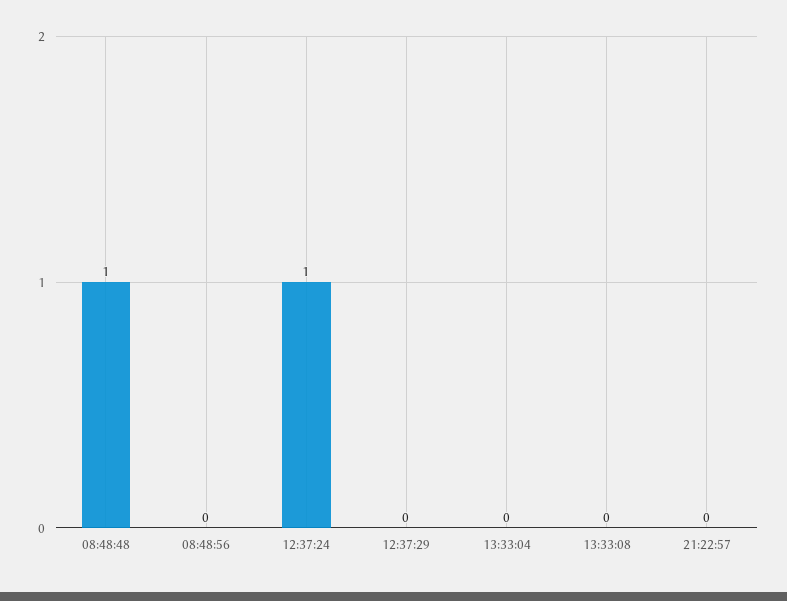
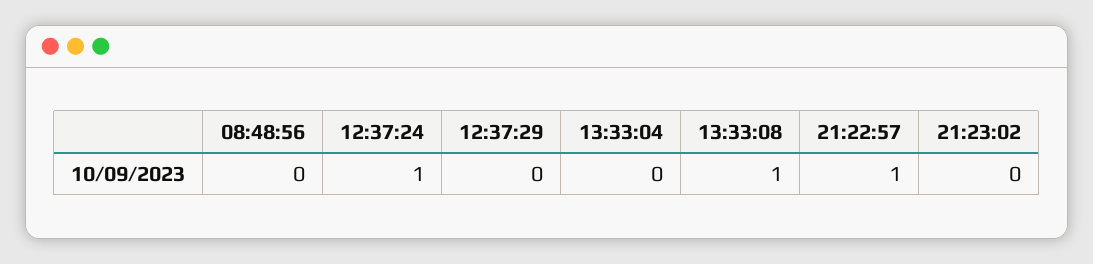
08:48:48: 1 -> none
13:33:08: 0 -> 1
21:22:57: 0 -> 1
21:23:02: none -> 0

